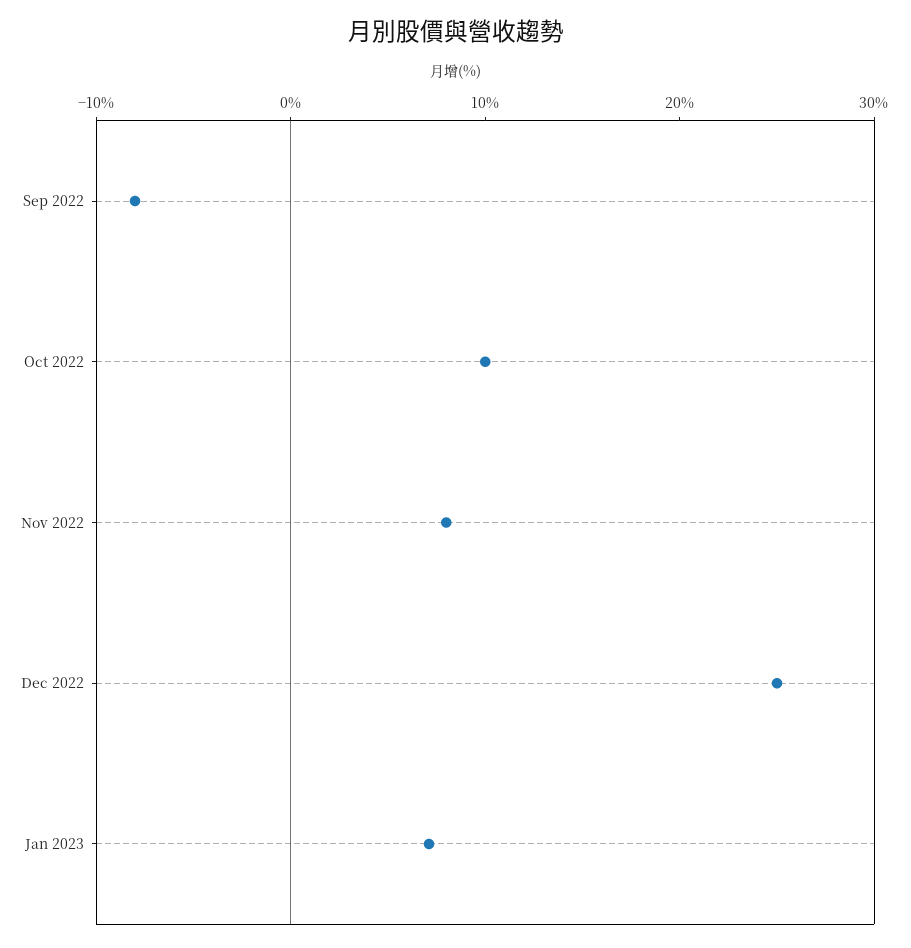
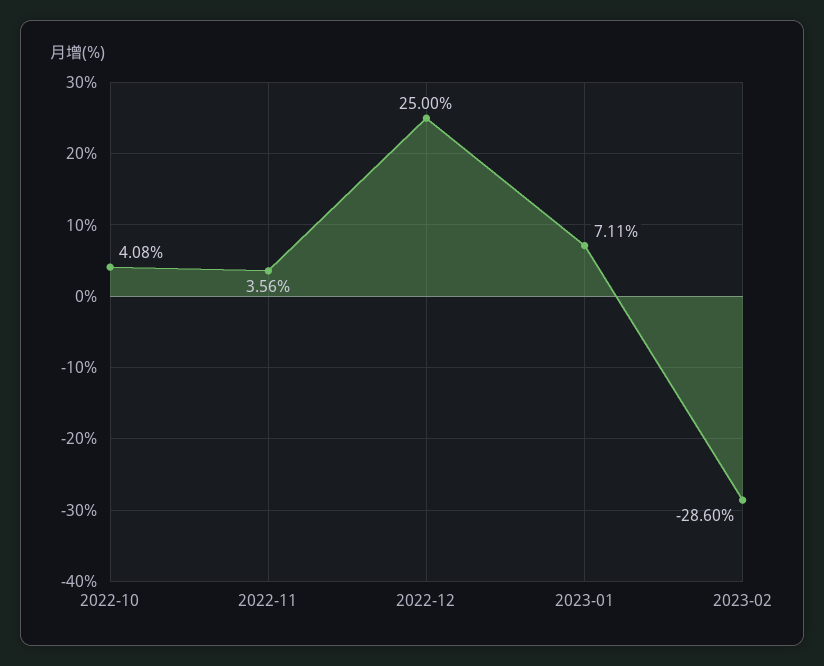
Sep 2022: -8 -> none
Oct 2022: 10 -> 4.08
Nov 2022: 8 -> 3.56
2023-02: none -> -28.6

